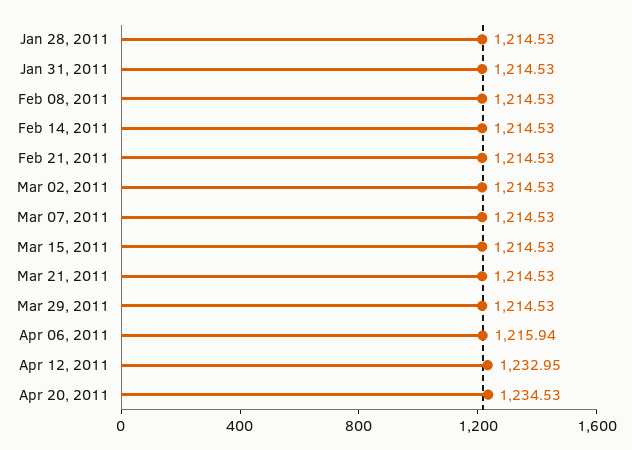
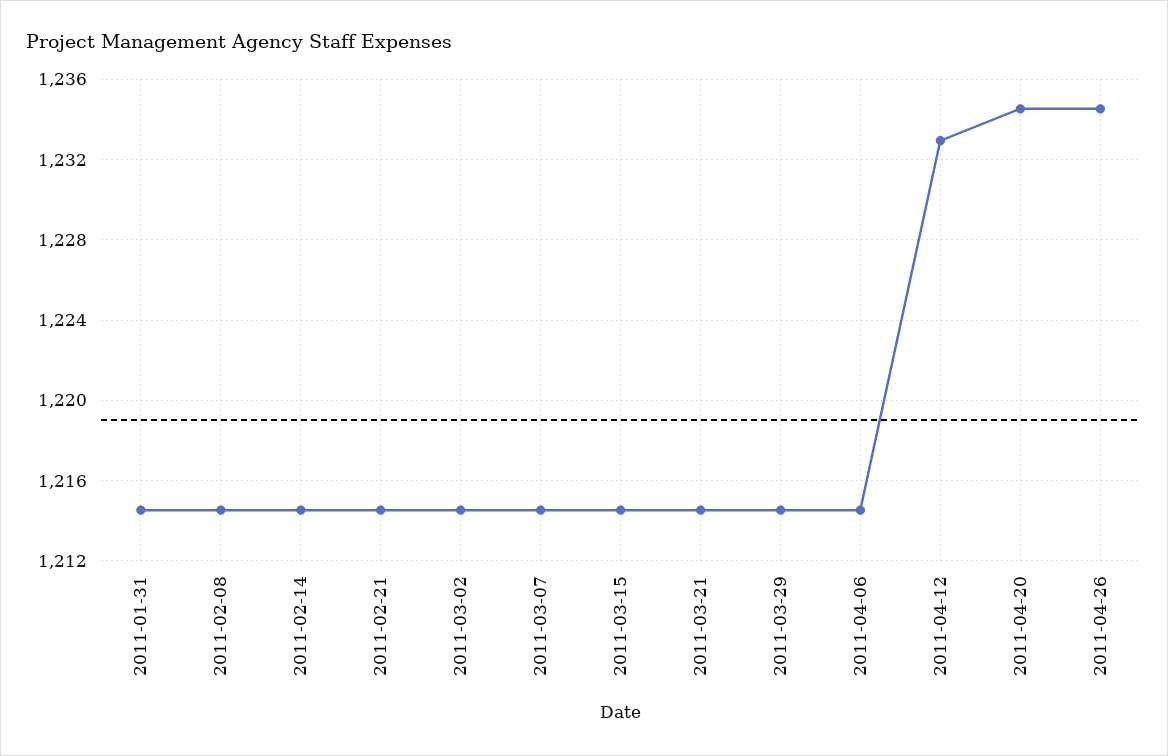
Jan 28, 2011: 1214.53 -> none
Apr 06, 2011: 1215.94 -> 1214.5
2011-04-26: none -> 1234.5

